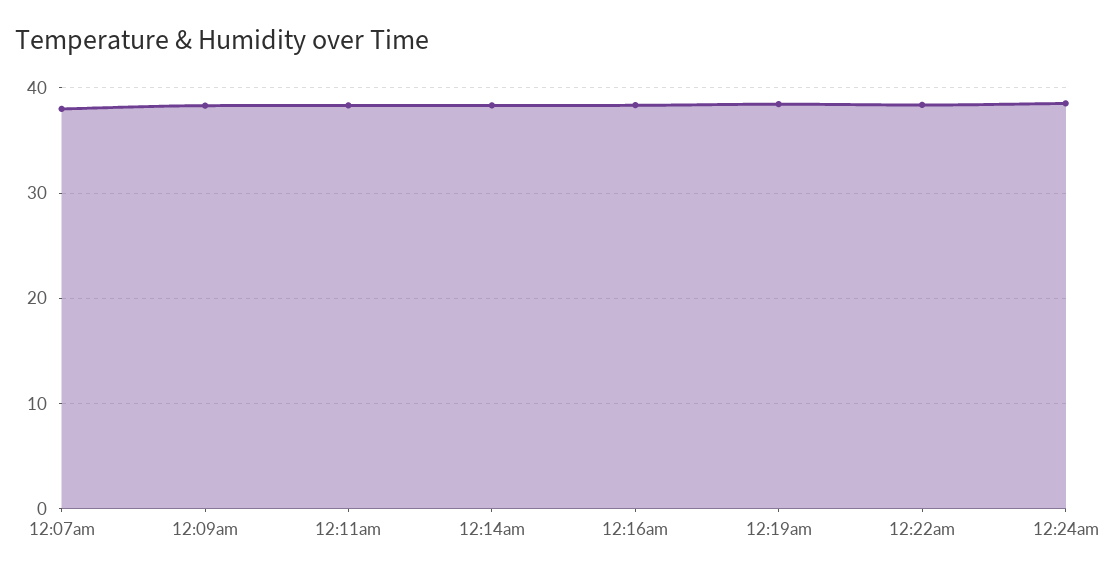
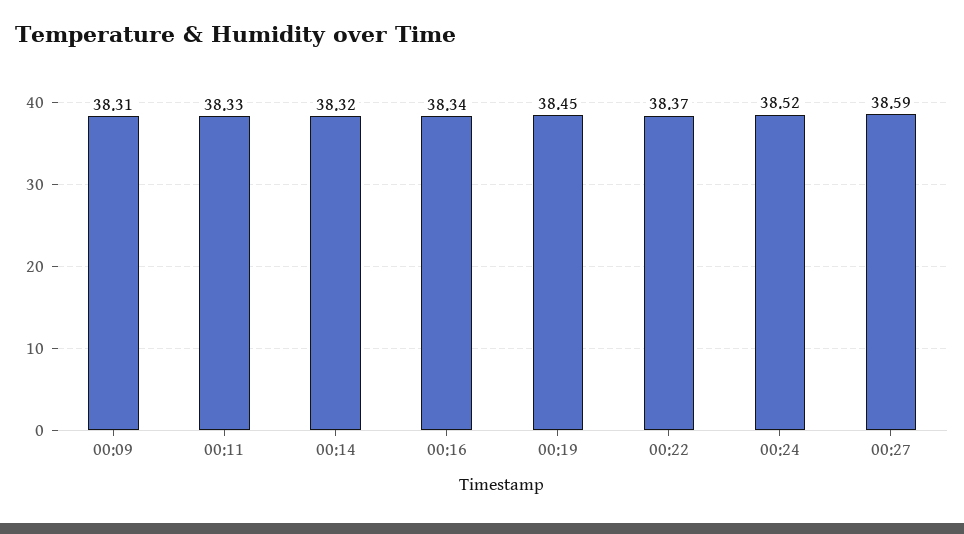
12:07am: 38 -> none
00:27: none -> 38.59

